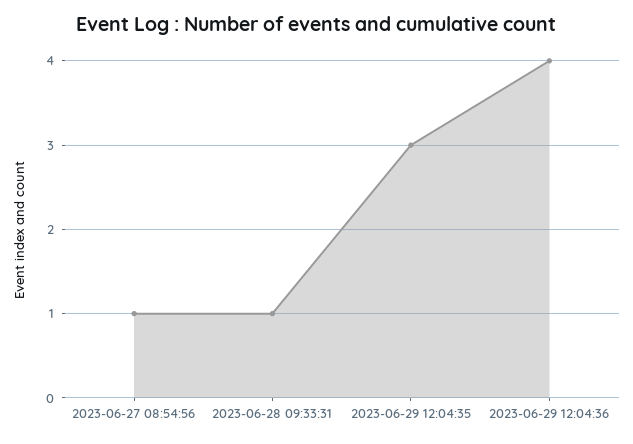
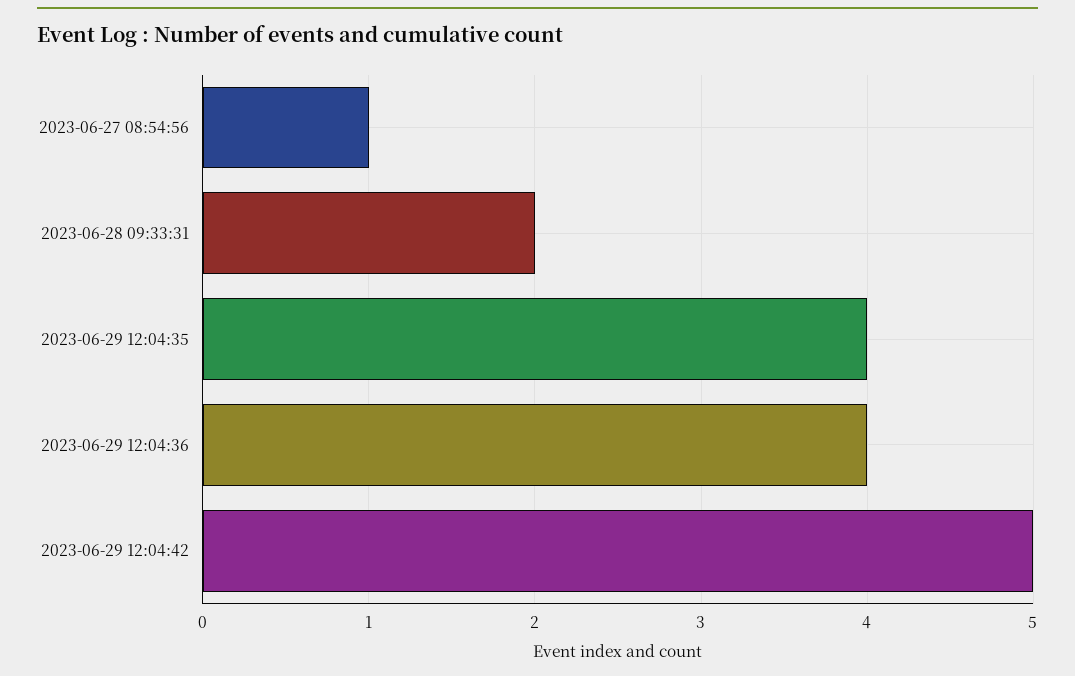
2023-06-28 09:33:31: 1 -> 2
2023-06-29 12:04:35: 3 -> 4
2023-06-29 12:04:42: none -> 5

